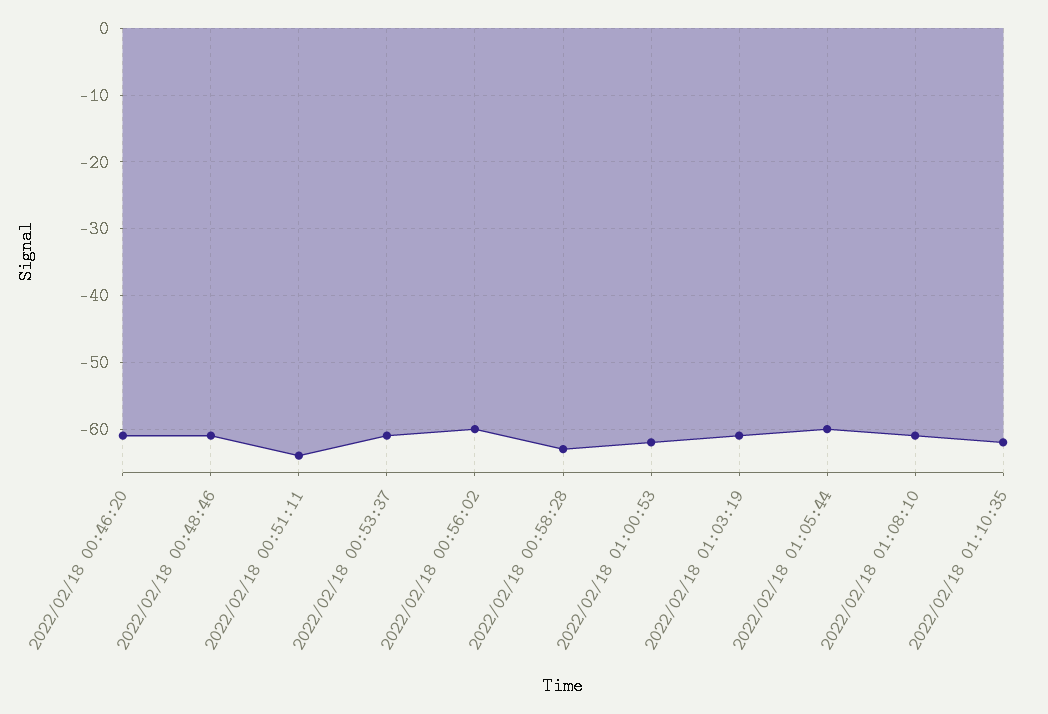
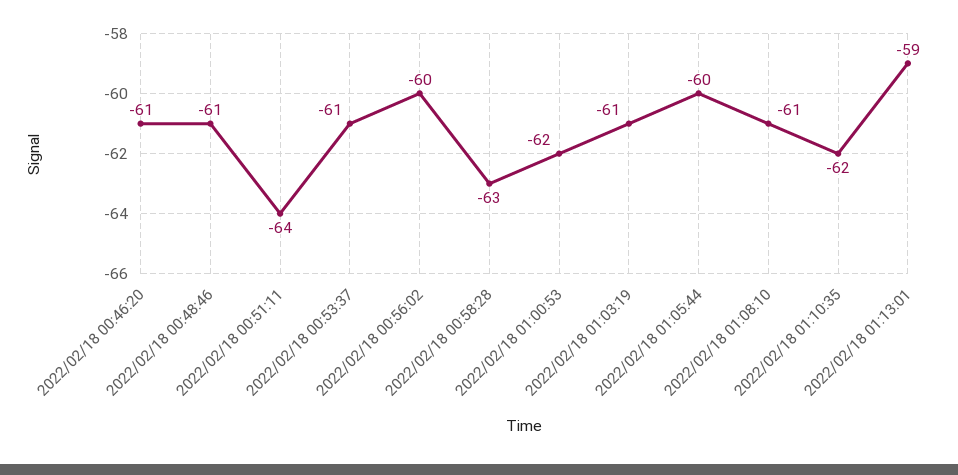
2022/02/18 01:13:01: none -> -59

